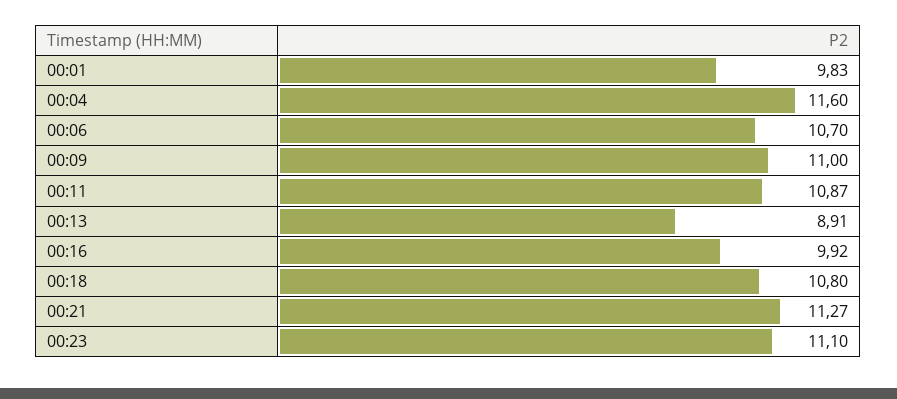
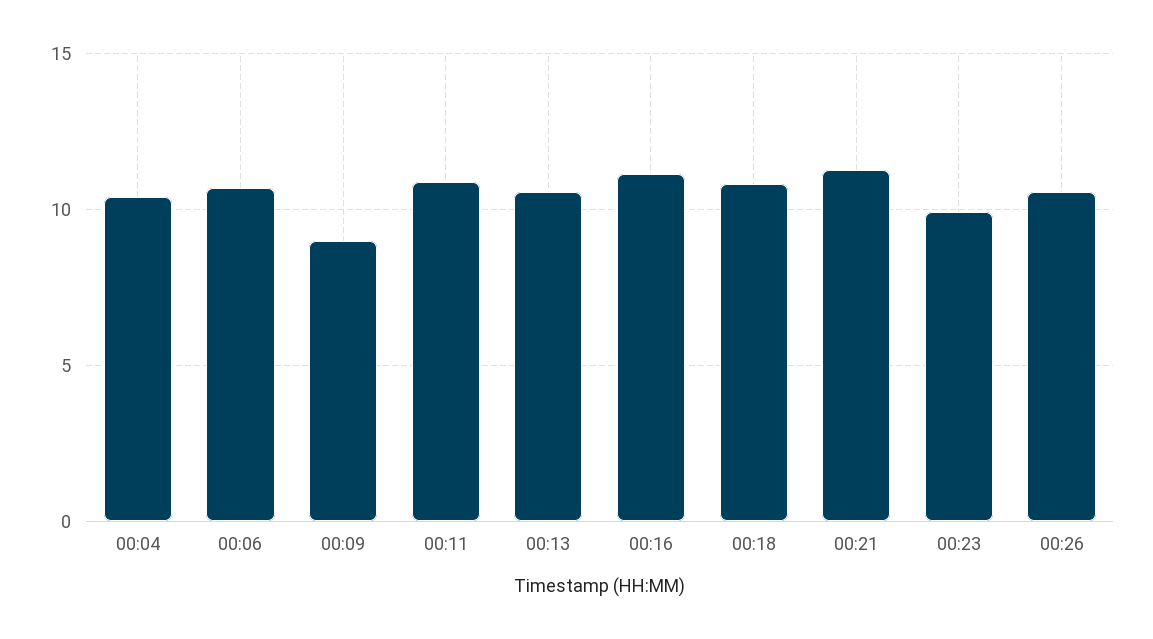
00:01: 9.83 -> none
00:04: 11.6 -> 10.5
00:09: 11 -> 9
00:13: 8.91 -> 10.5
00:16: 9.92 -> 11
00:23: 11.1 -> 10
00:26: none -> 10.5

